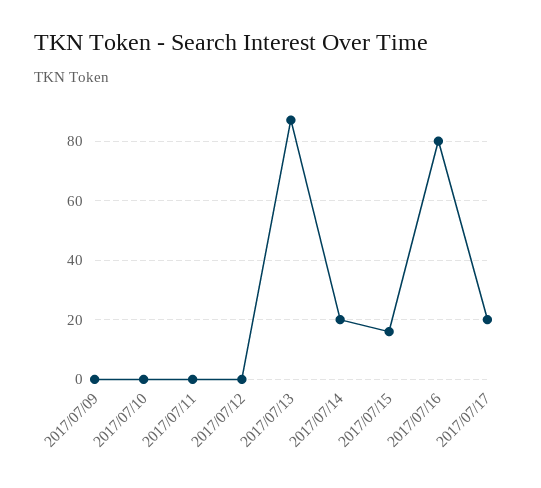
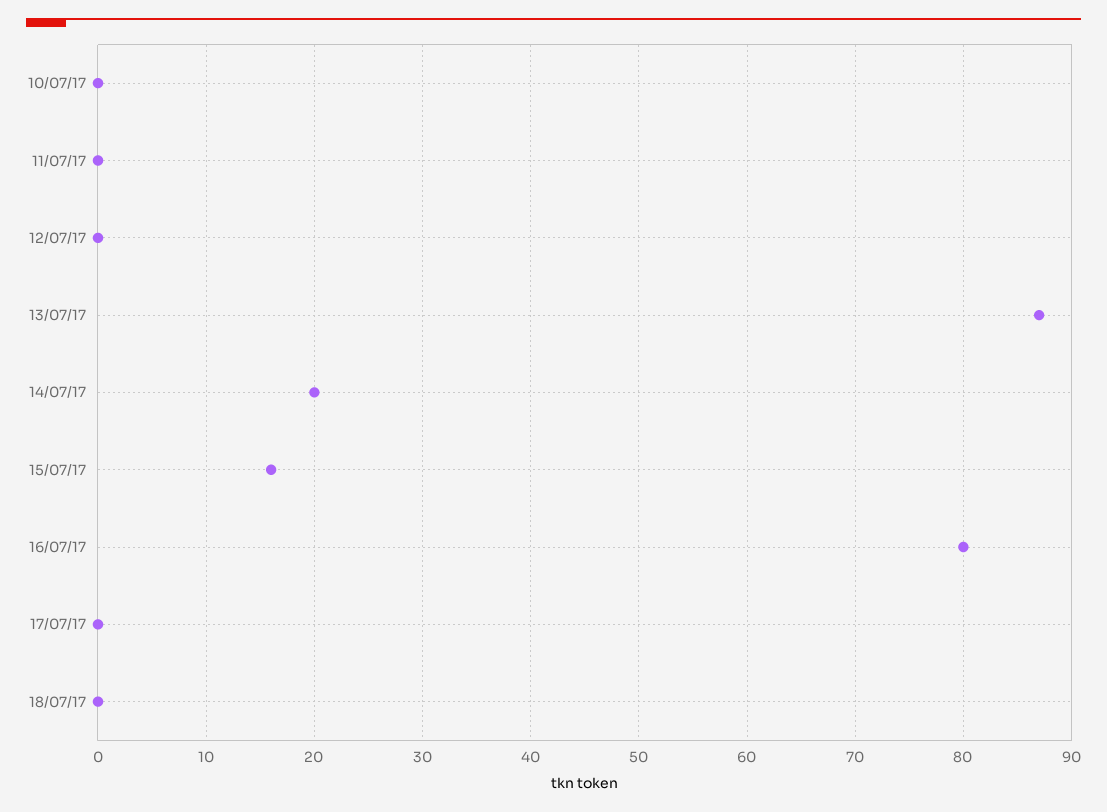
2017/07/09: 0 -> none
2017/07/17: 20 -> 0
18/07/17: none -> 0

